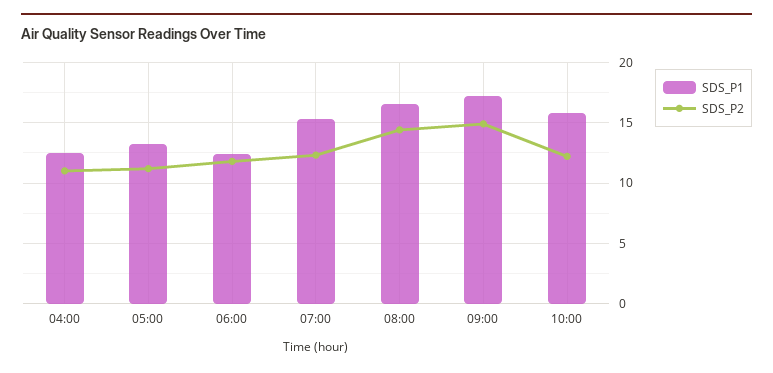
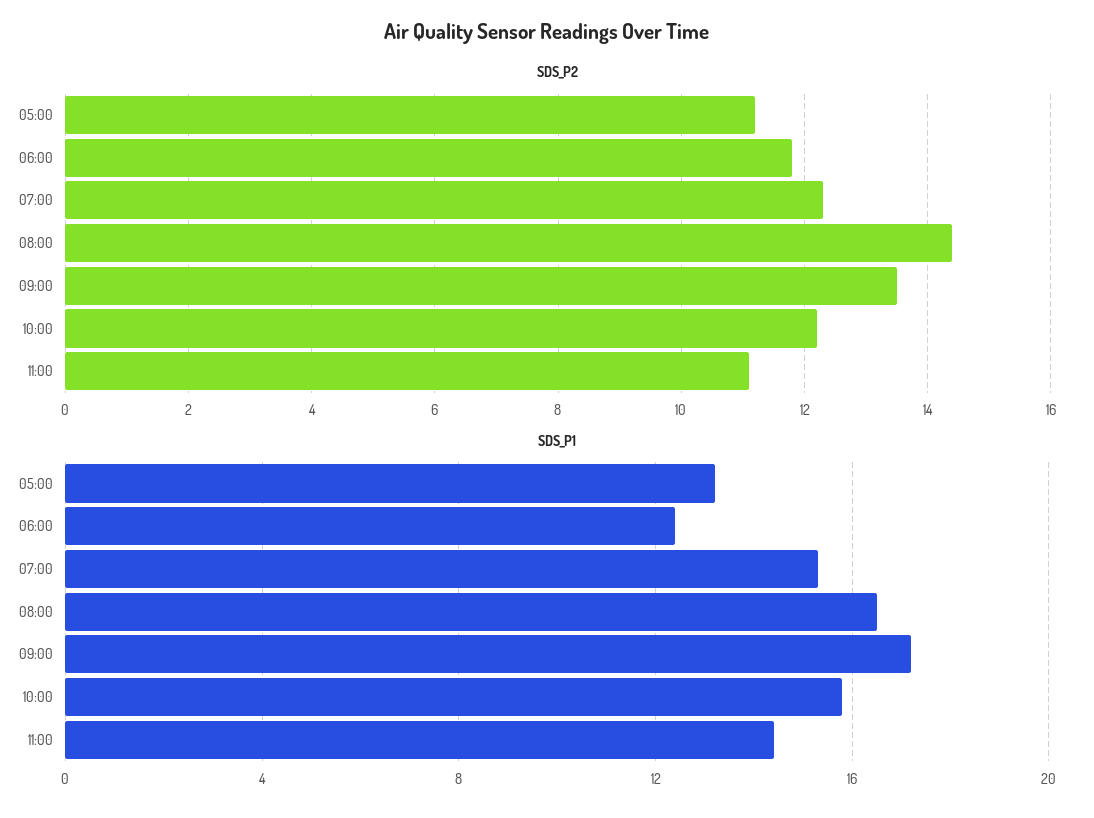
SDS_P1, 04:00: 12.5 -> none
SDS_P2, 04:00: 11 -> none
SDS_P2, 09:00: 15 -> 13.5
SDS_P2, 11:00: none -> 11
SDS_P1, 11:00: none -> 14.5

